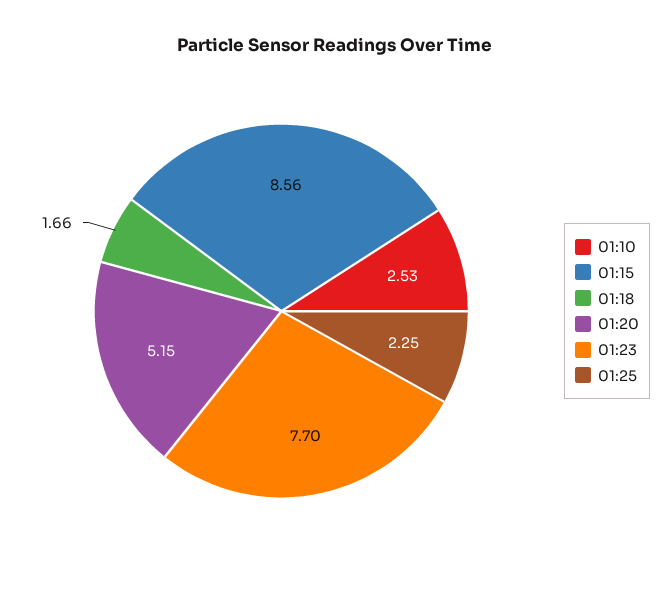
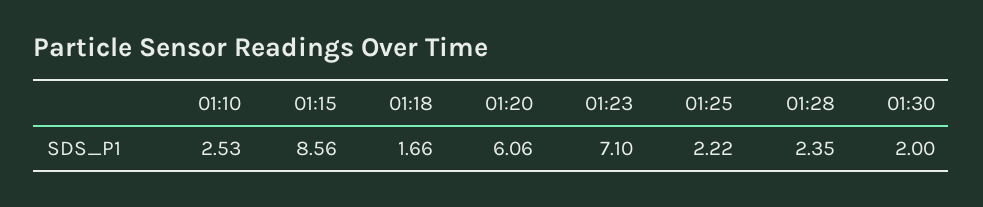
01:20: 5.15 -> 6.06
01:23: 7.7 -> 7.1
01:25: 2.25 -> 2.22
01:28: none -> 2.35
01:30: none -> 2

